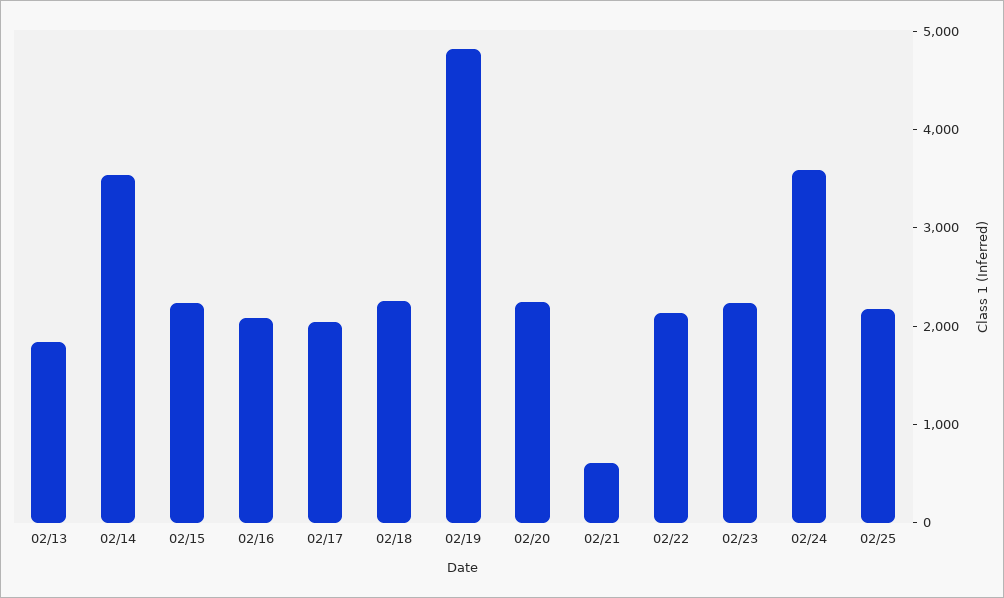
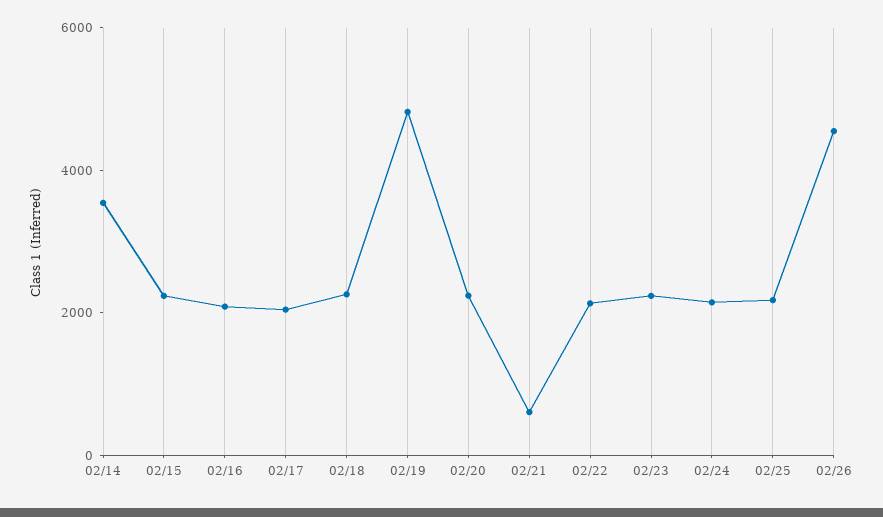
02/13: 1800 -> none
02/24: 3600 -> 2000
02/26: none -> 4500

